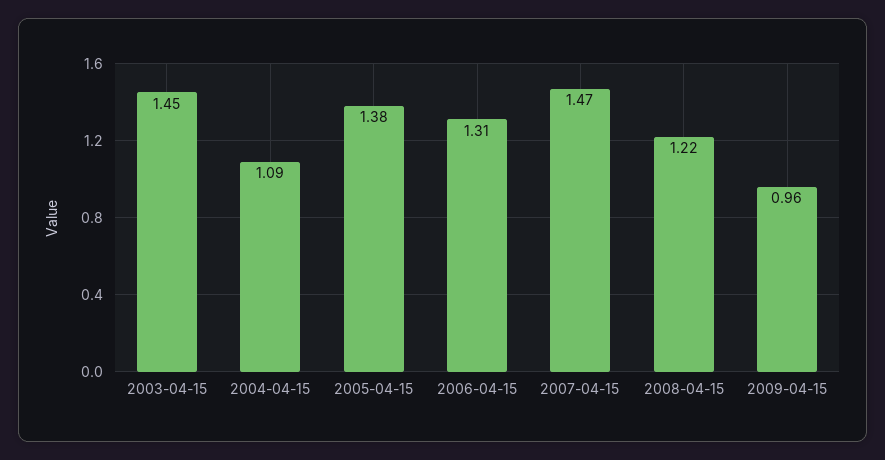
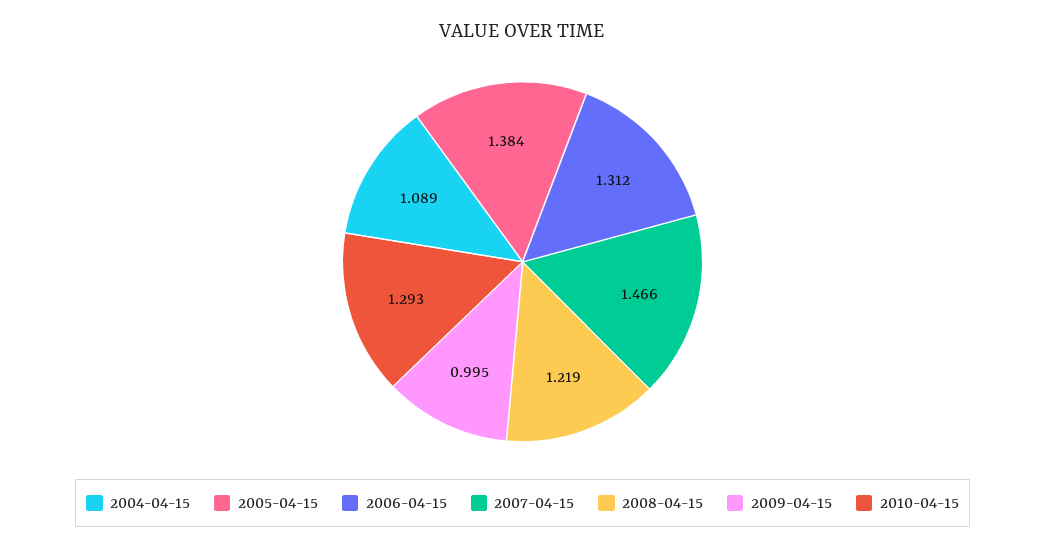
2003-04-15: 1.45 -> none
2009-04-15: 0.96 -> 0.995
2010-04-15: none -> 1.293

